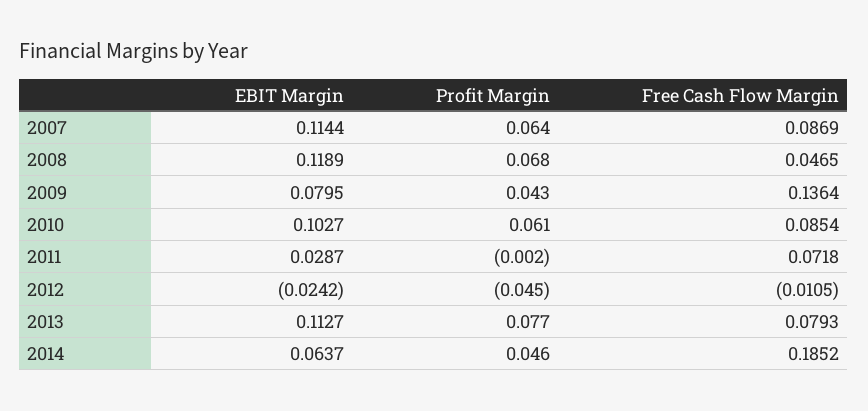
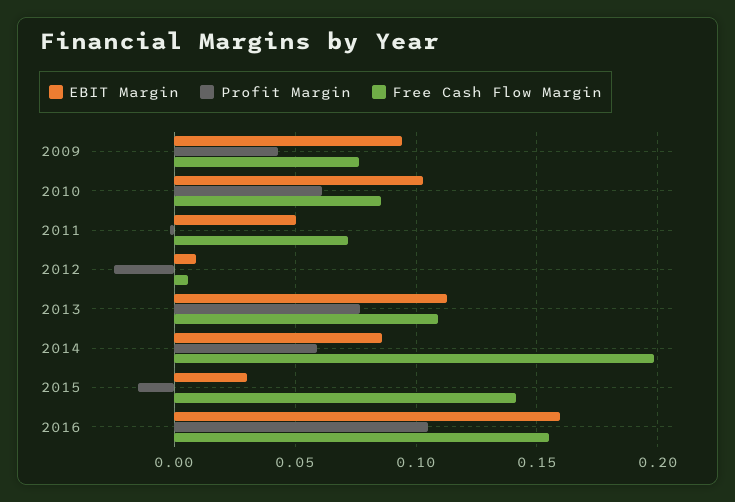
EBIT Margin, 2007: 0.1144 -> none
Profit Margin, 2007: 0.064 -> none
Free Cash Flow Margin, 2007: 0.0869 -> none
EBIT Margin, 2008: 0.1189 -> none
Profit Margin, 2008: 0.068 -> none
Free Cash Flow Margin, 2008: 0.0465 -> none
EBIT Margin, 2009: 0.0795 -> 0.095
Free Cash Flow Margin, 2009: 0.1364 -> 0.075
EBIT Margin, 2011: 0.0287 -> 0.05
EBIT Margin, 2012: -0.0242 -> 0.01
Profit Margin, 2012: -0.045 -> -0.025
Free Cash Flow Margin, 2012: -0.0105 -> 0.005
Free Cash Flow Margin, 2013: 0.0793 -> 0.11
EBIT Margin, 2014: 0.0637 -> 0.085
Profit Margin, 2014: 0.046 -> 0.06
Free Cash Flow Margin, 2014: 0.1852 -> 0.2
EBIT Margin, 2015: none -> 0.03
Profit Margin, 2015: none -> -0.015
Free Cash Flow Margin, 2015: none -> 0.14
EBIT Margin, 2016: none -> 0.16
Profit Margin, 2016: none -> 0.105
Free Cash Flow Margin, 2016: none -> 0.155

